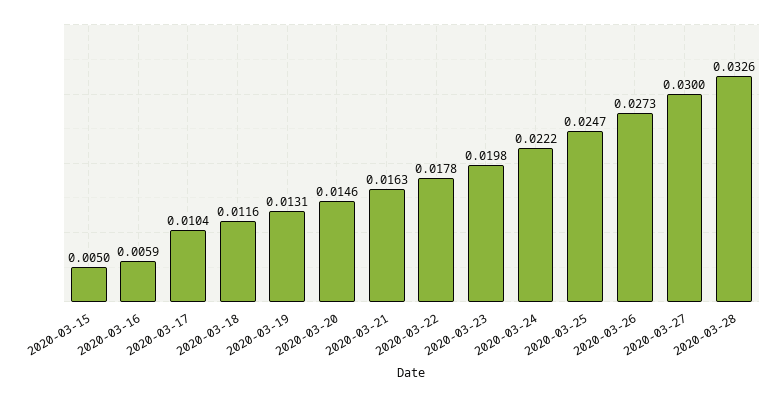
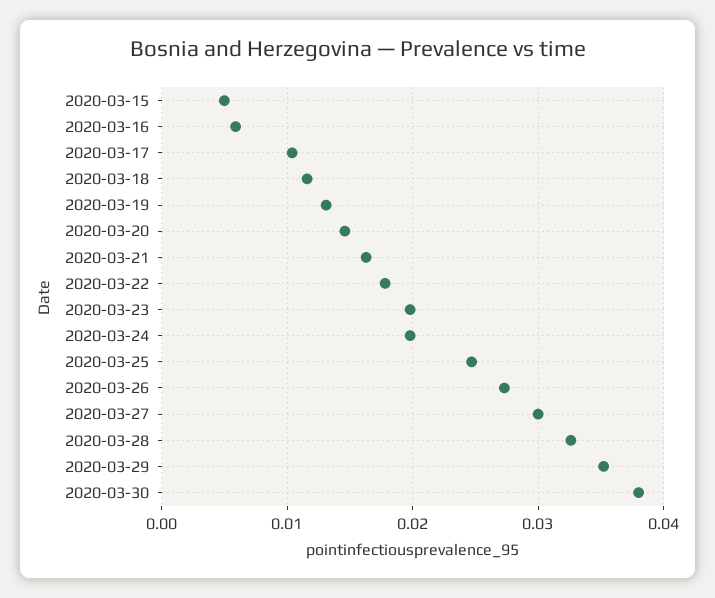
2020-03-24: 0.0222 -> 0.02
2020-03-29: none -> 0.035
2020-03-30: none -> 0.038

